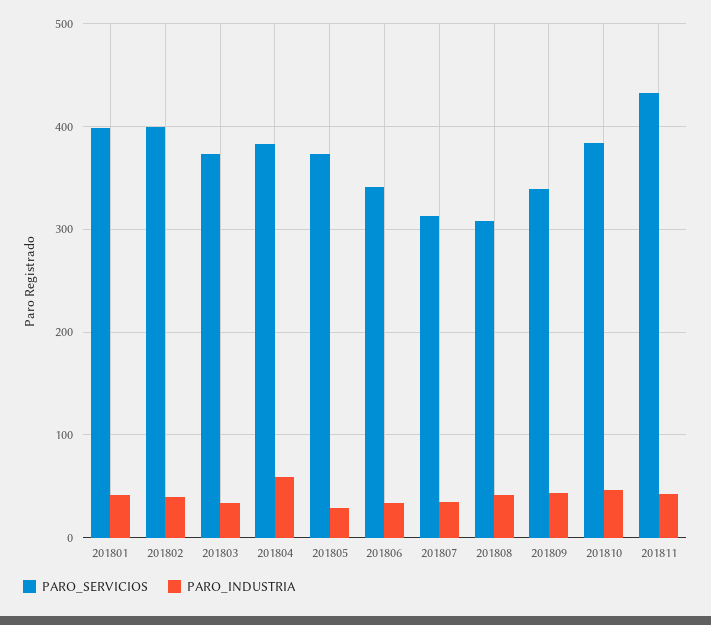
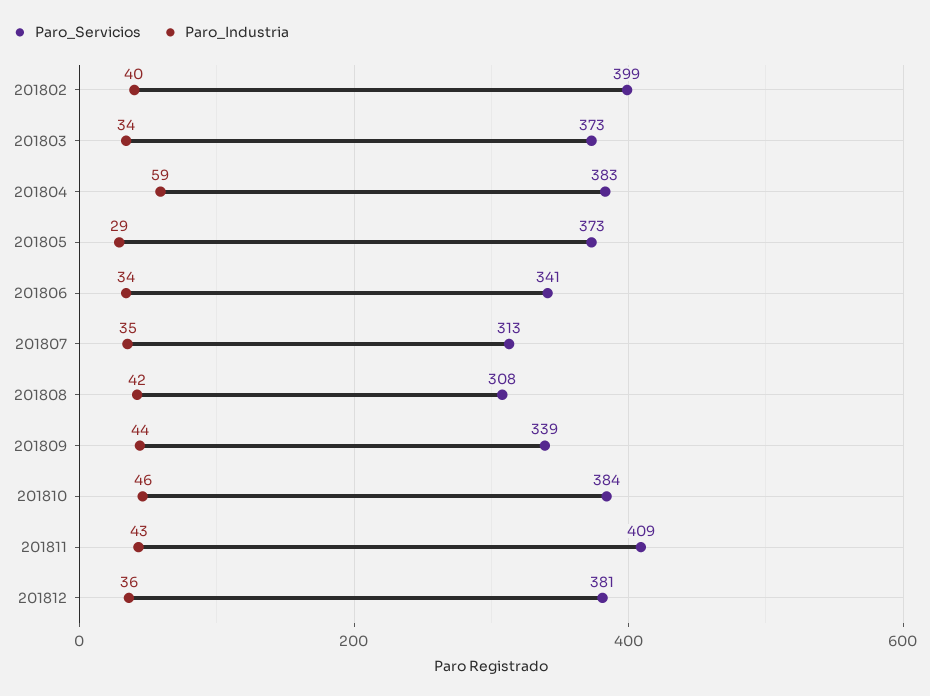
PARO_SERVICIOS, 201801: 400 -> none
PARO_INDUSTRIA, 201801: 40 -> none
PARO_SERVICIOS, 201811: 430 -> 409
PARO_SERVICIOS, 201812: none -> 381
PARO_INDUSTRIA, 201812: none -> 36

